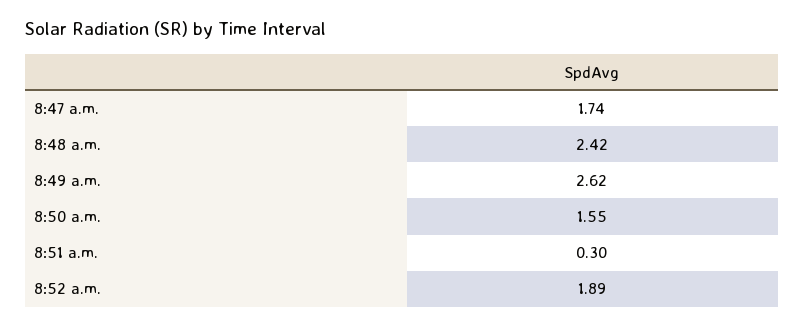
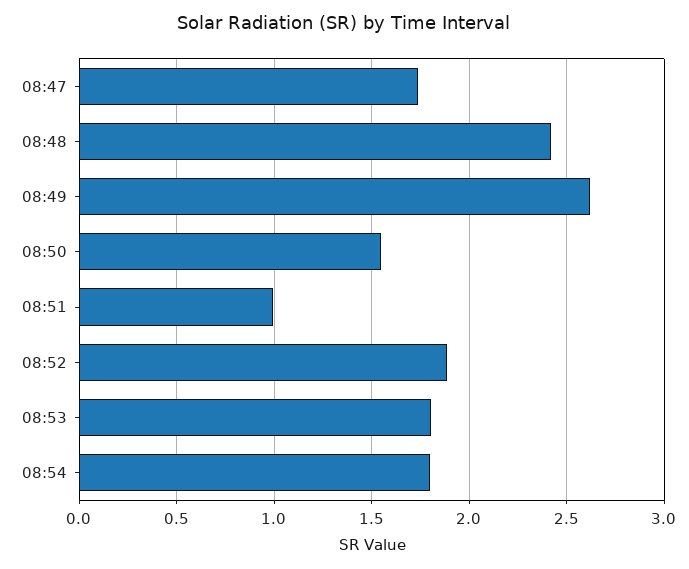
8:51 a.m.: 0.3 -> 1
08:53: none -> 1.8
08:54: none -> 1.8

